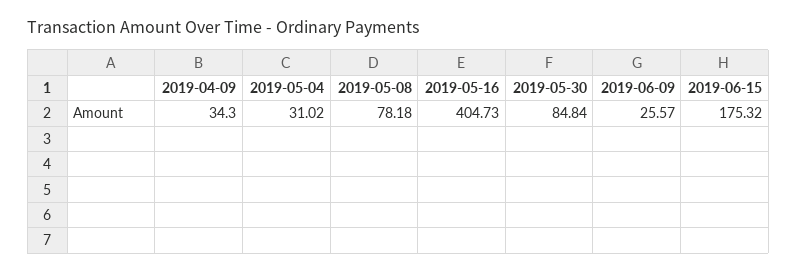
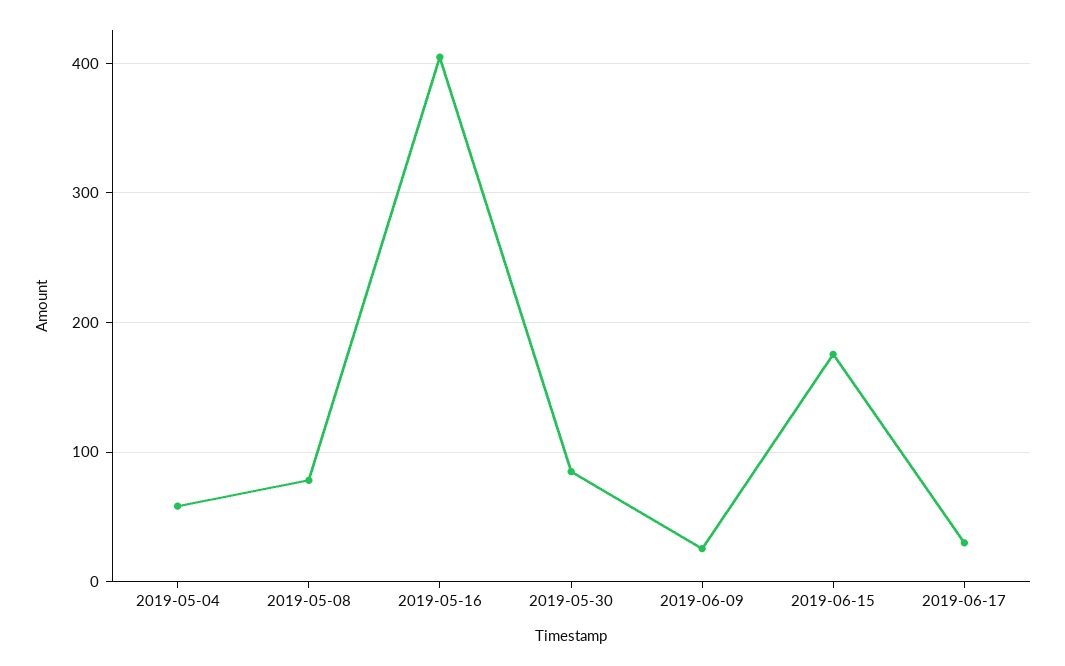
2019-04-09: 34.3 -> none
2019-05-04: 31.02 -> 60
2019-06-17: none -> 30

